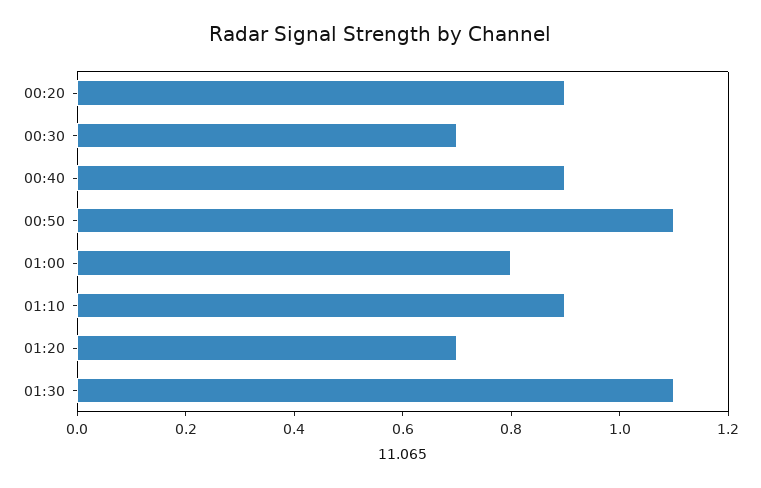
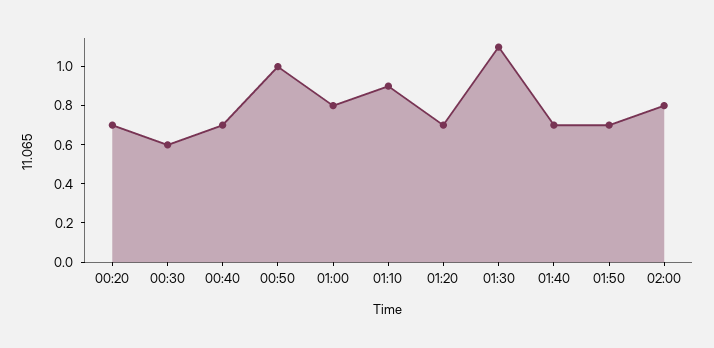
00:20: 0.9 -> 0.7
00:30: 0.7 -> 0.6
00:40: 0.9 -> 0.7
00:50: 1.1 -> 1
01:40: none -> 0.7
01:50: none -> 0.7
02:00: none -> 0.8

